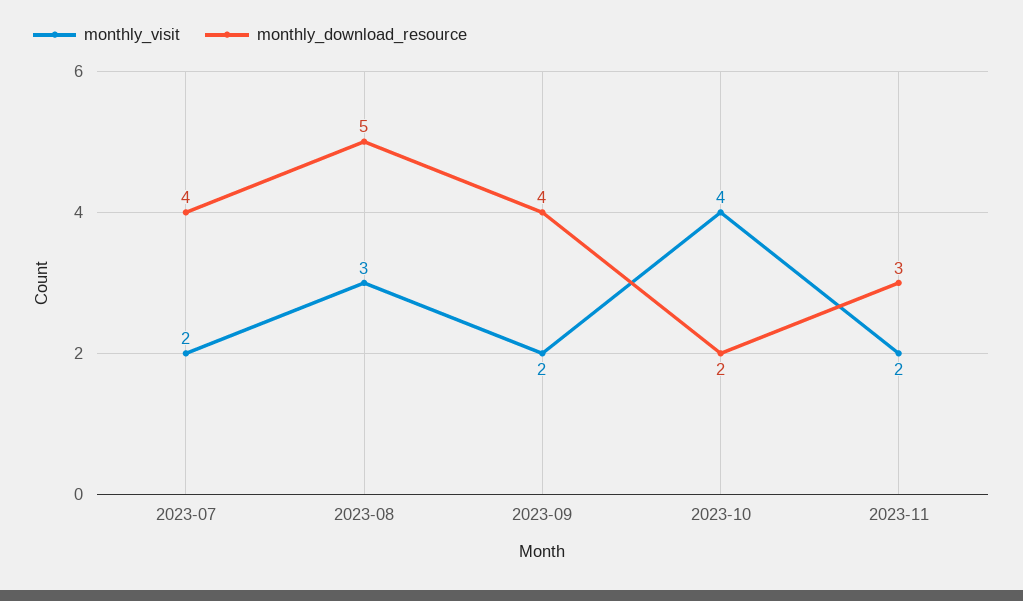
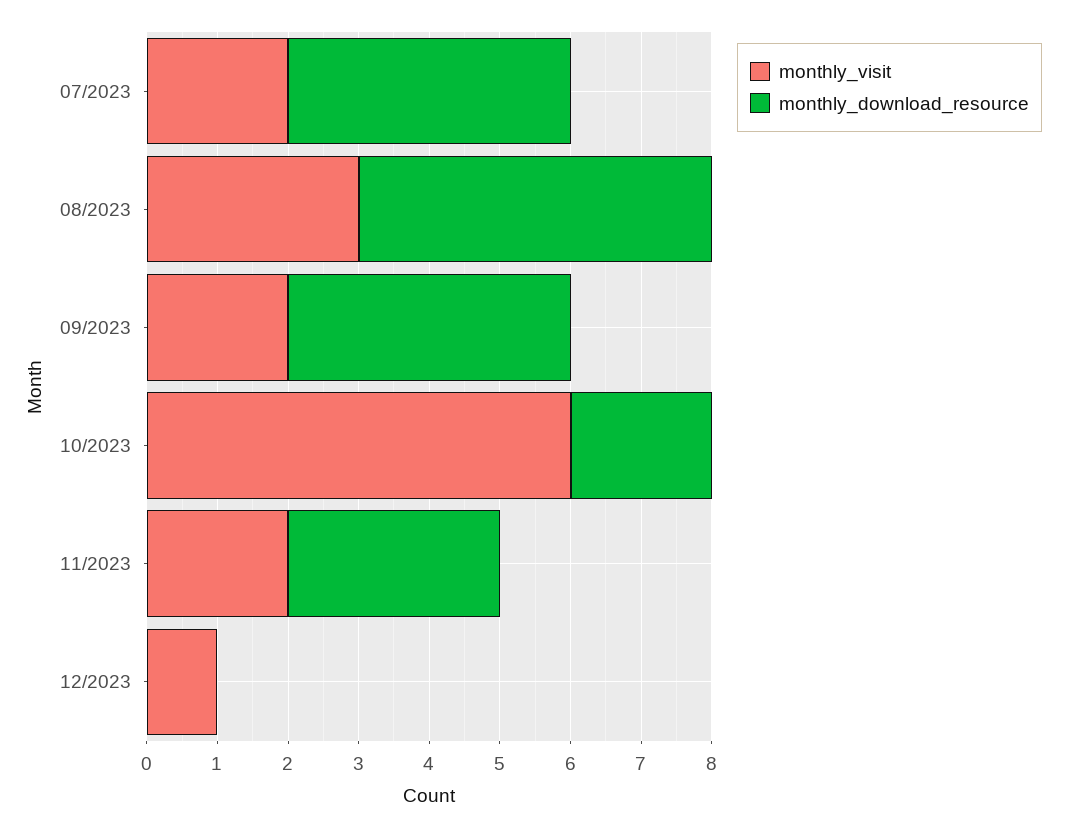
monthly_visit, 2023-10: 4 -> 6
monthly_visit, 12/2023: none -> 1
monthly_download_resource, 12/2023: none -> 0

